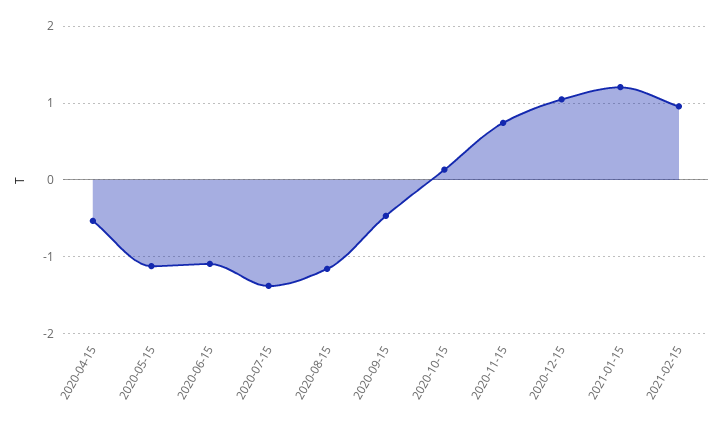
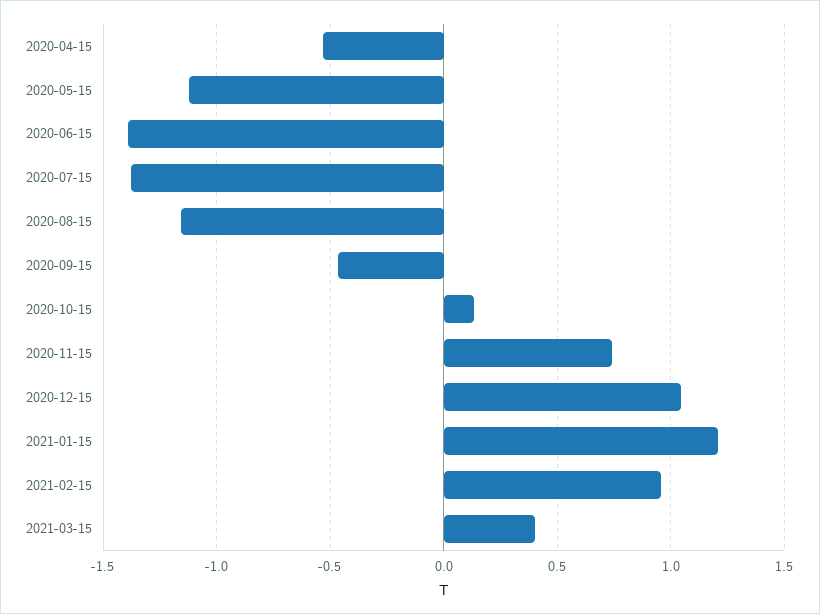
2020-06-15: -1.1 -> -1.4
2021-03-15: none -> 0.4

